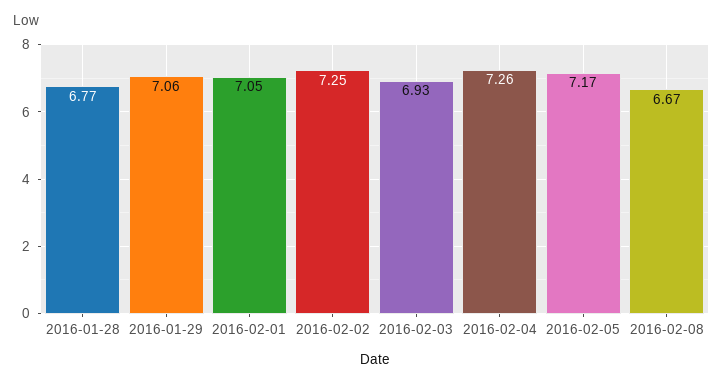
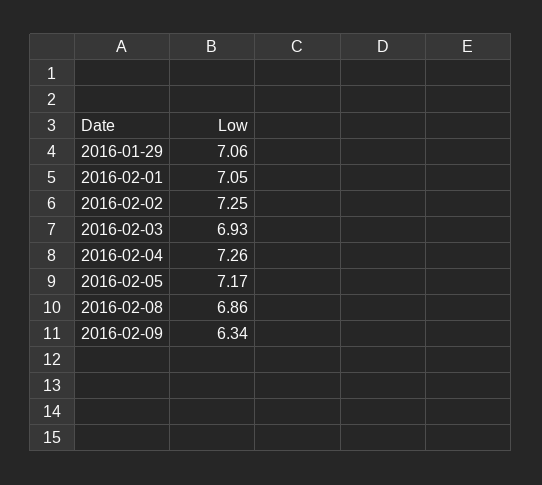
2016-01-28: 6.77 -> none
2016-02-08: 6.67 -> 6.86
2016-02-09: none -> 6.34

